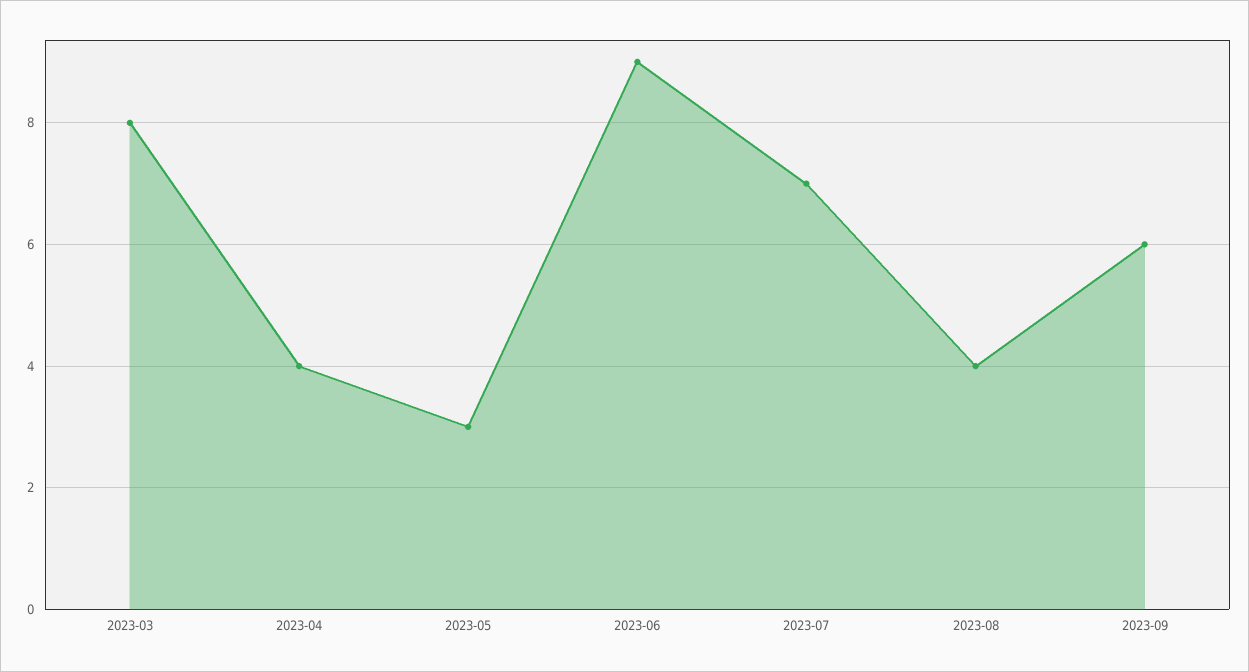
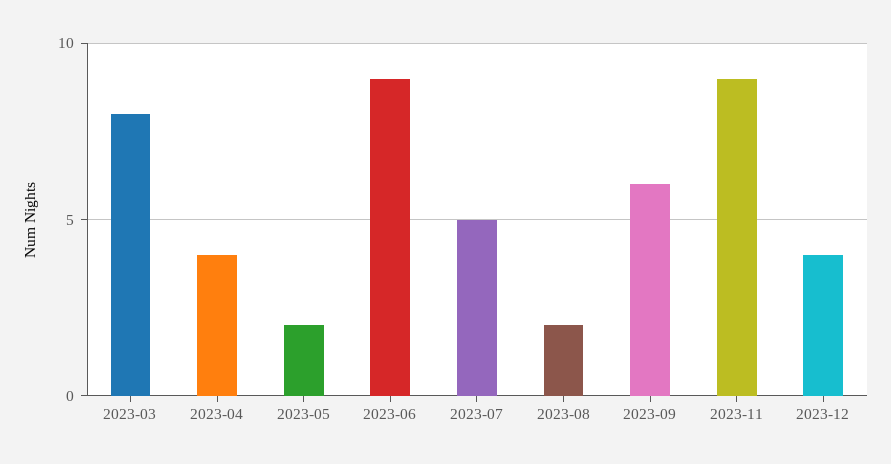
2023-05: 3 -> 2
2023-07: 7 -> 5
2023-08: 4 -> 2
2023-11: none -> 9
2023-12: none -> 4

